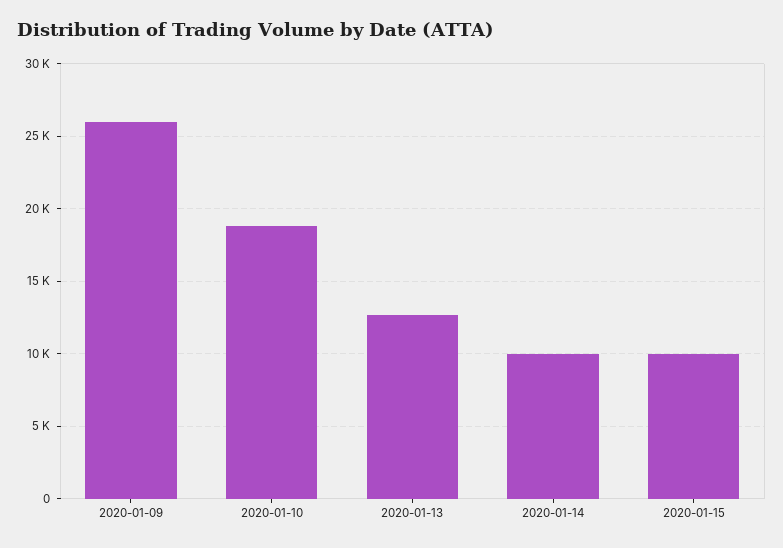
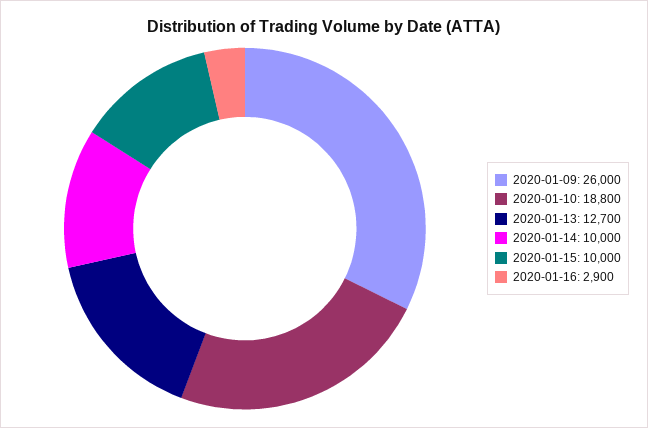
2020-01-16: none -> 2900

